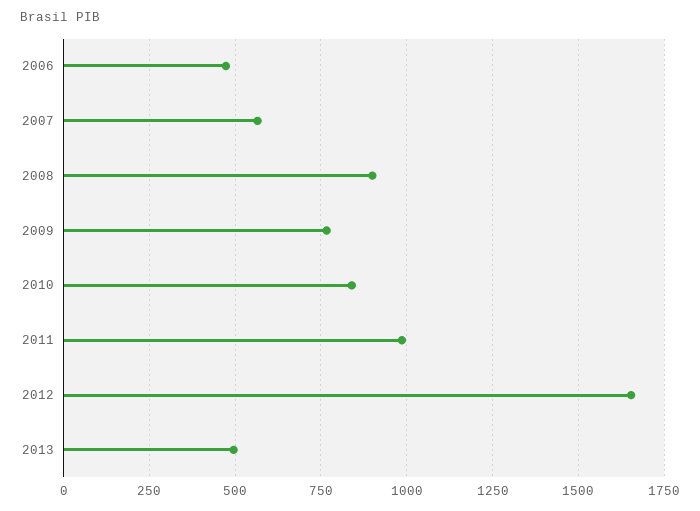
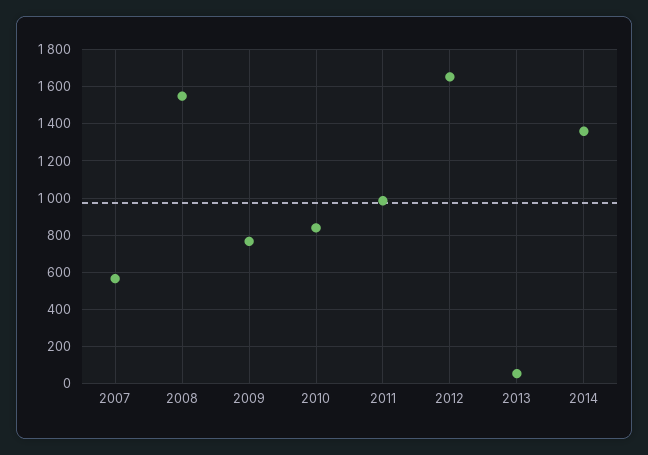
2006: 475 -> none
2008: 900 -> 1550
2013: 500 -> 50
2014: none -> 1350

